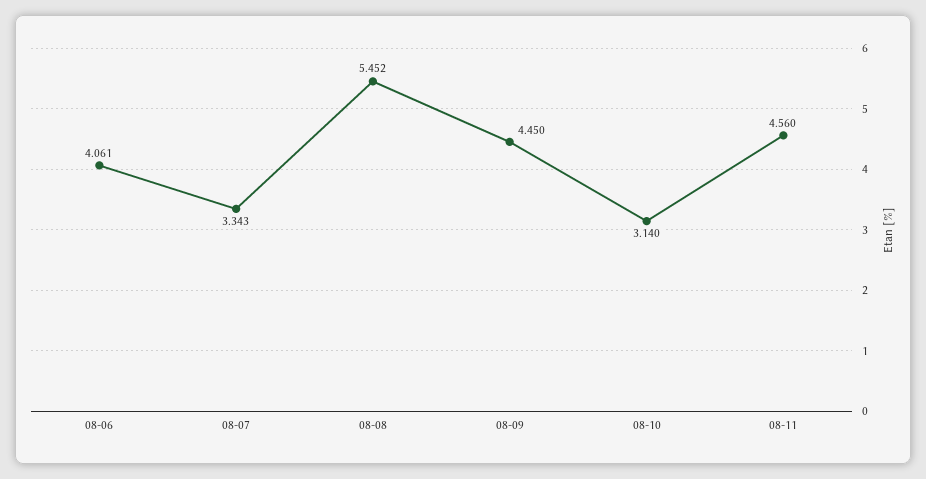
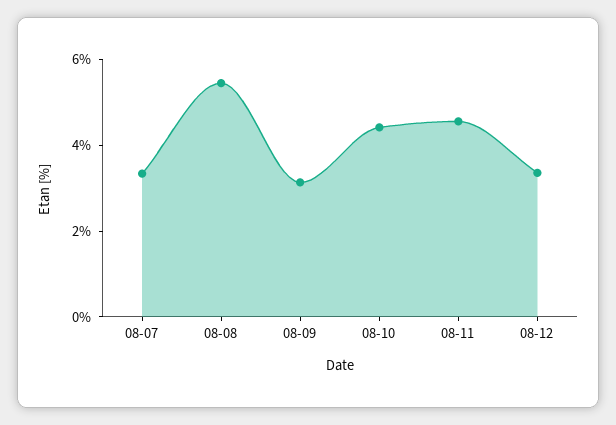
08-06: 4.061 -> none
08-09: 4.45 -> 3
08-10: 3.14 -> 4.5
08-12: none -> 3.5

